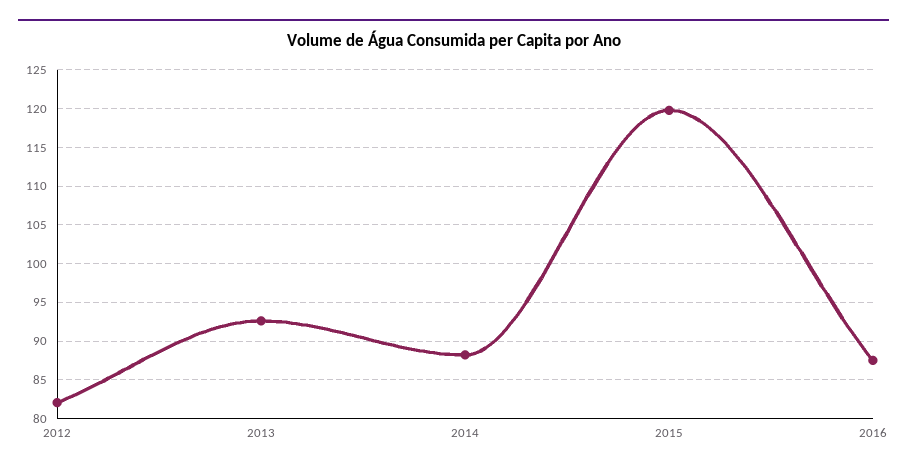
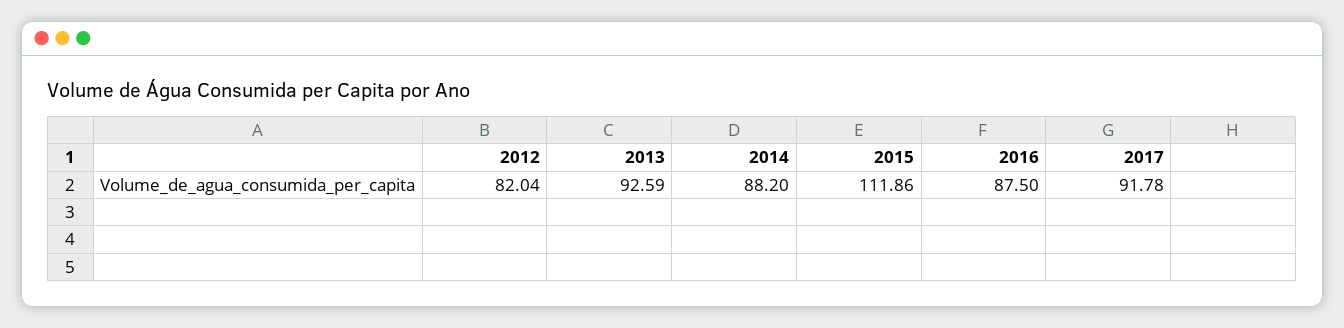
2015: 120 -> 111.86
2017: none -> 91.78

